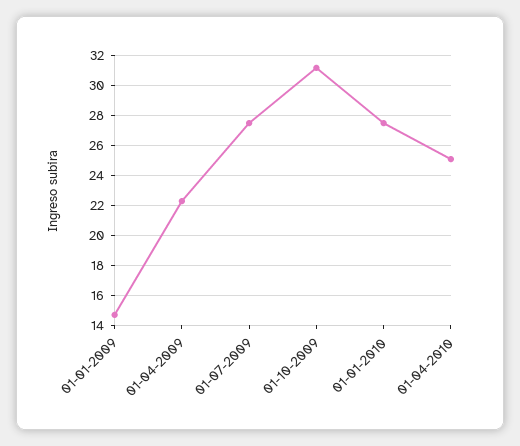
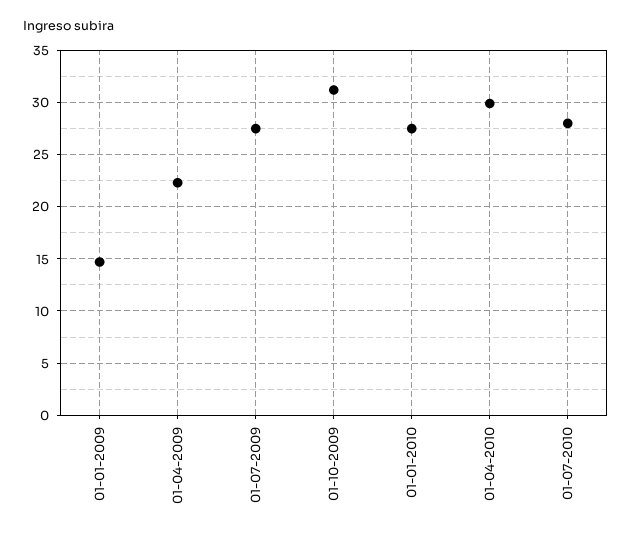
01-04-2010: 25 -> 30
01-07-2010: none -> 28

